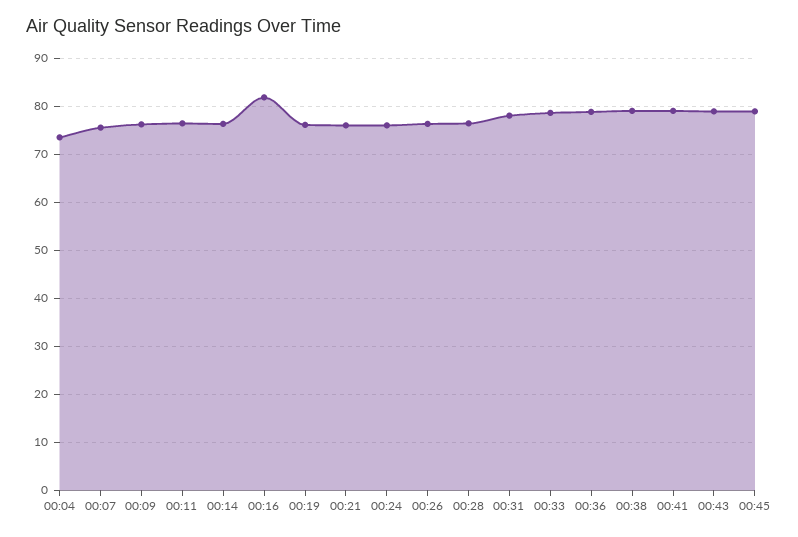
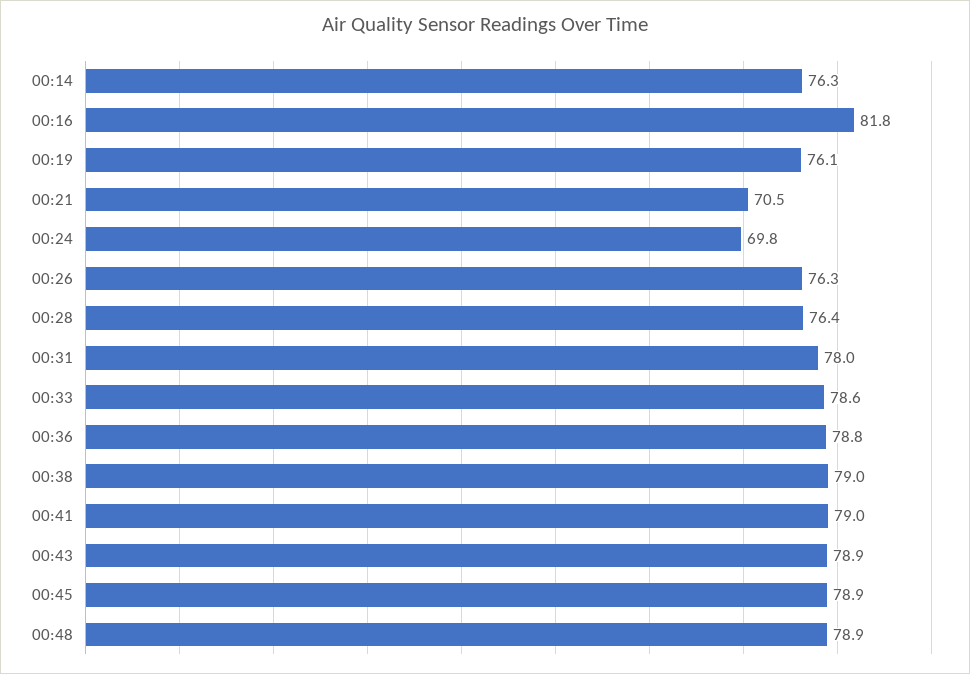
00:04: 74 -> none
00:07: 76 -> none
00:09: 76 -> none
00:11: 76 -> none
00:21: 76 -> 70.5
00:24: 76 -> 69.8
00:48: none -> 78.9

